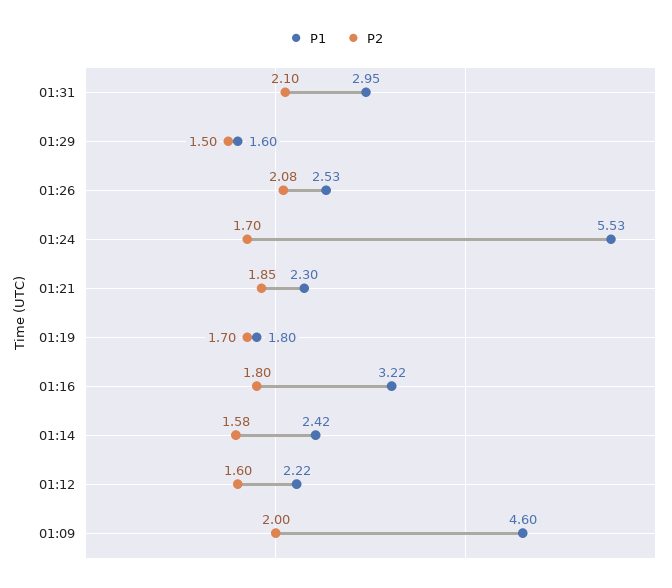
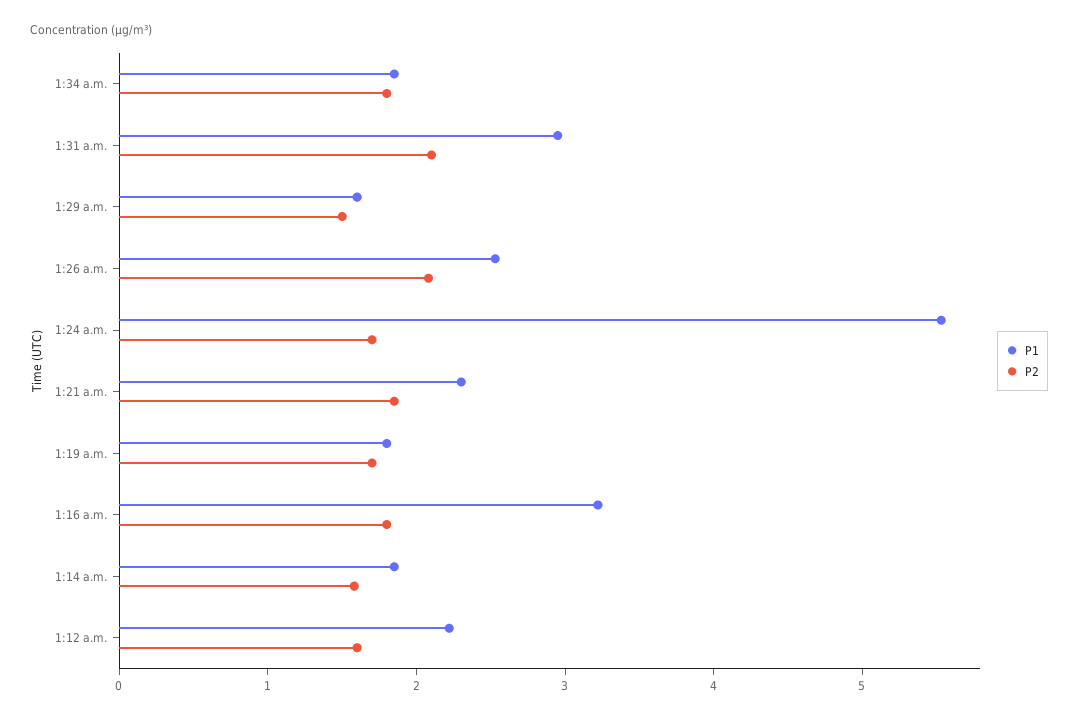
P1, 01:14: 2.42 -> 1.8
P1, 01:09: 4.6 -> none
P2, 01:09: 2 -> none
P1, 1:34 a.m.: none -> 1.8
P2, 1:34 a.m.: none -> 1.8

